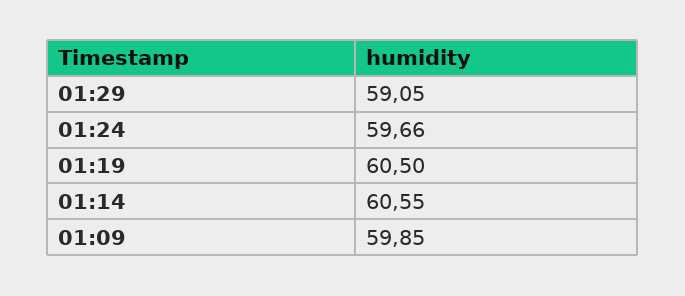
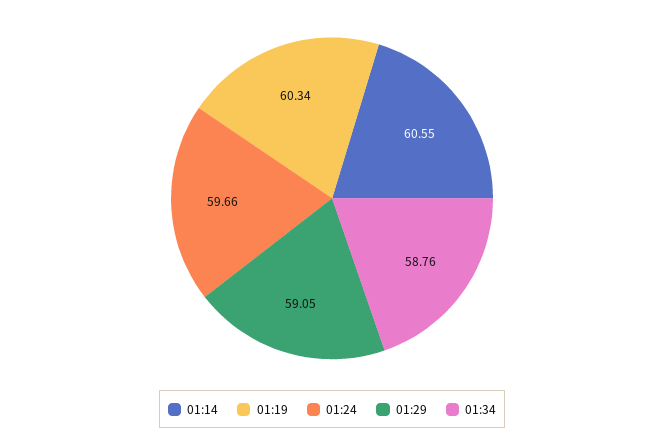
01:19: 60.5 -> 60.34
01:09: 59.85 -> none
01:34: none -> 58.76

